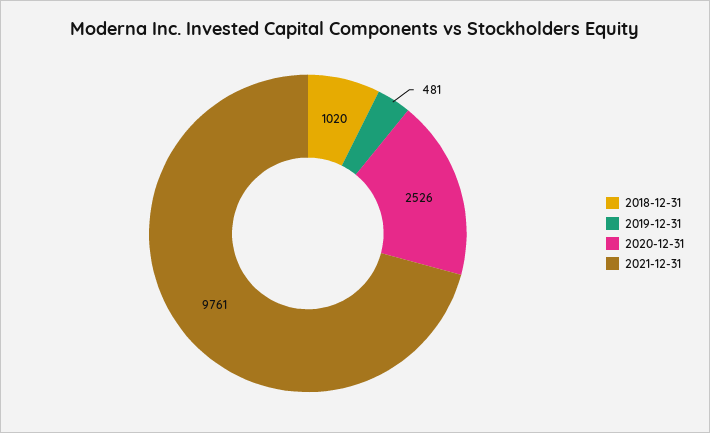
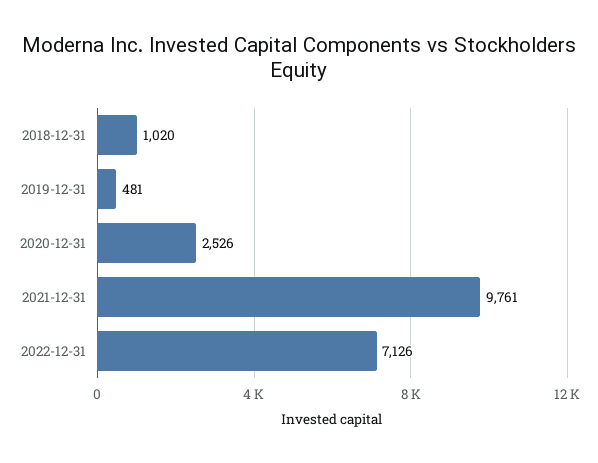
2022-12-31: none -> 7126

